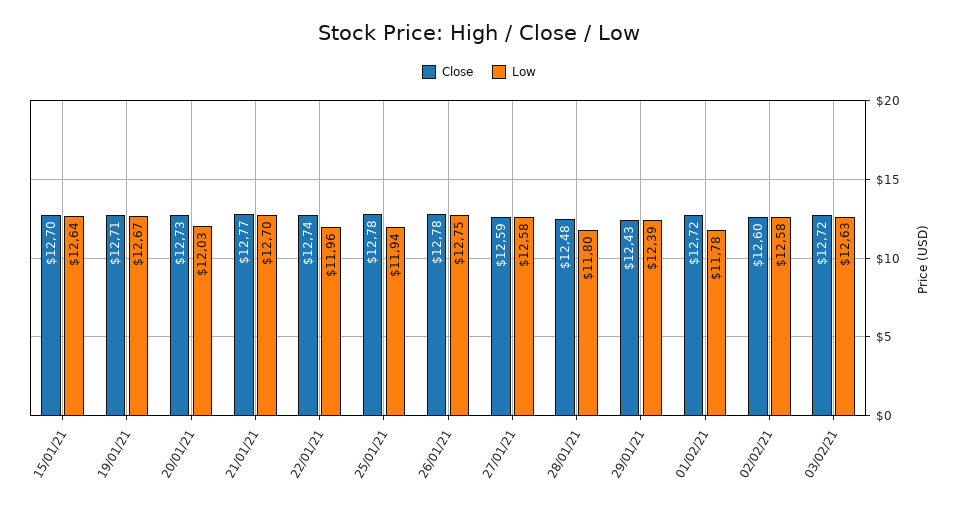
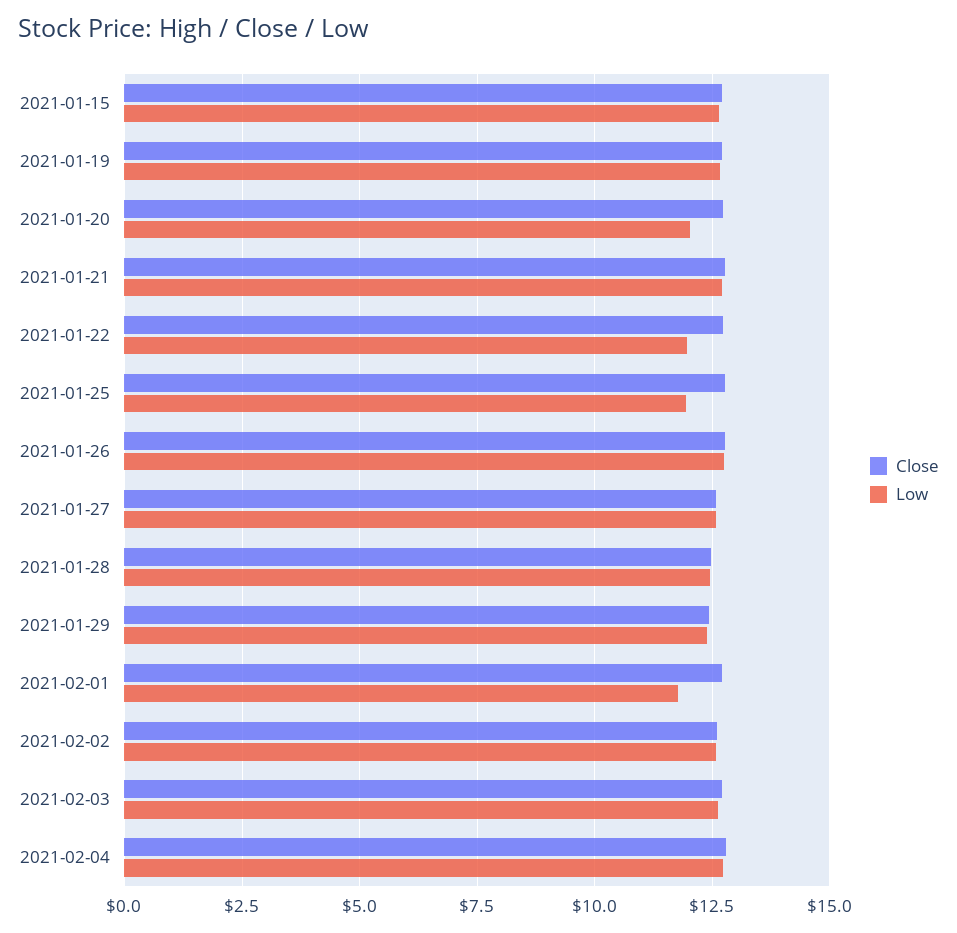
Low, 28/01/21: 11.8 -> 12.5
Close, 2021-02-04: none -> 12.75
Low, 2021-02-04: none -> 12.75

